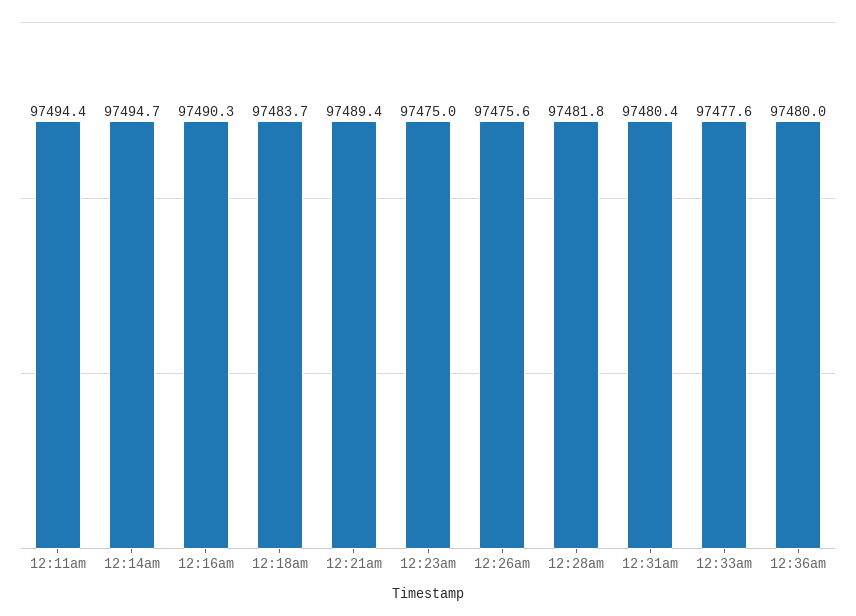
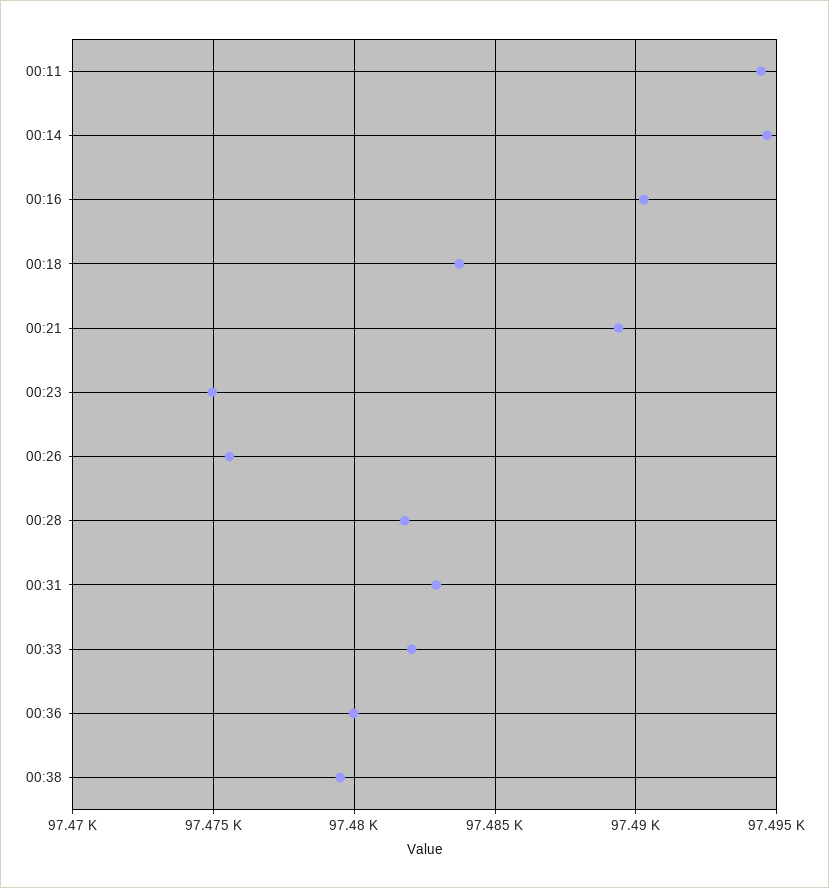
12:31am: 97480.4 -> 97483
12:33am: 97477.6 -> 97482
00:38: none -> 97479.5

